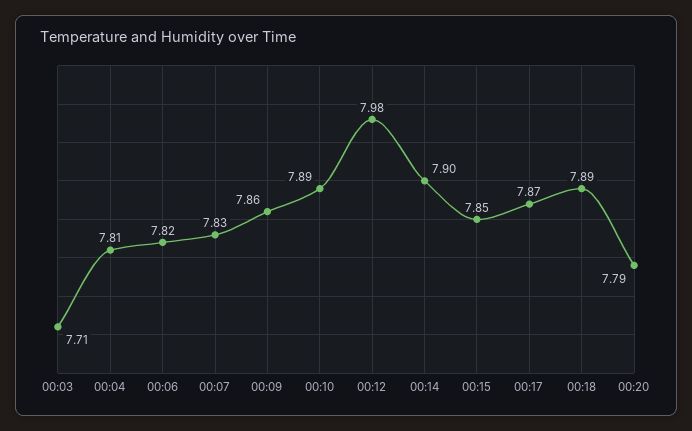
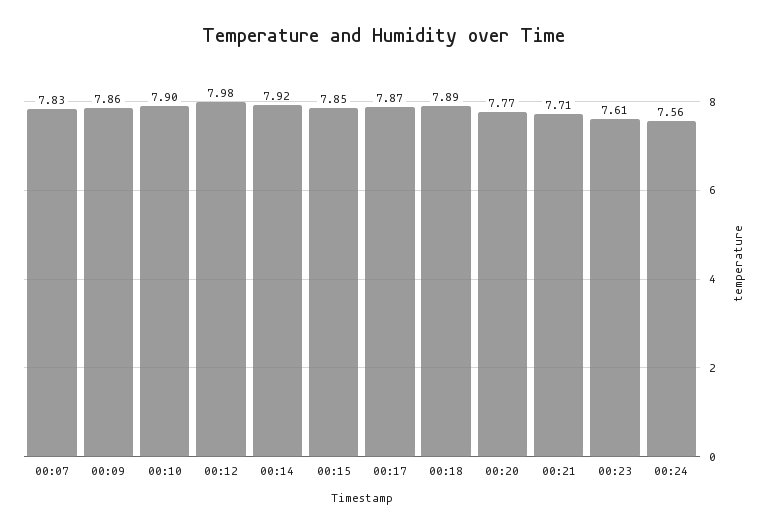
00:03: 7.71 -> none
00:04: 7.81 -> none
00:06: 7.82 -> none
00:10: 7.89 -> 7.9
00:14: 7.9 -> 7.92
00:20: 7.79 -> 7.77
00:21: none -> 7.71
00:23: none -> 7.61
00:24: none -> 7.56

